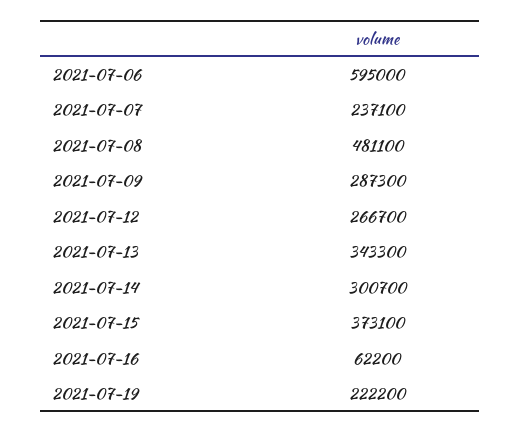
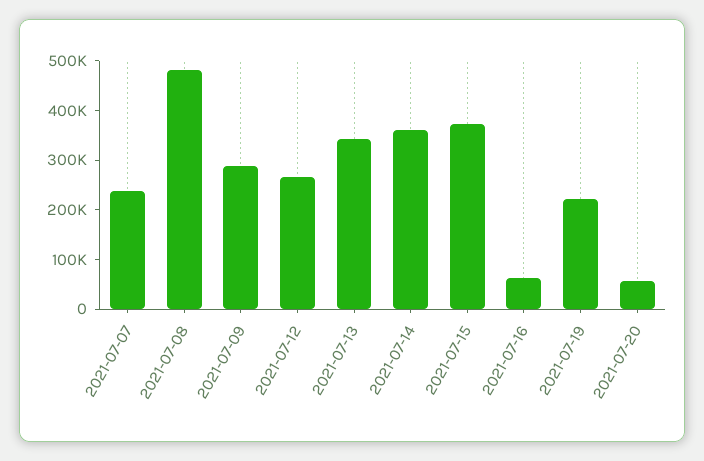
2021-07-06: 595000 -> none
2021-07-14: 300700 -> 360000
2021-07-20: none -> 60000

